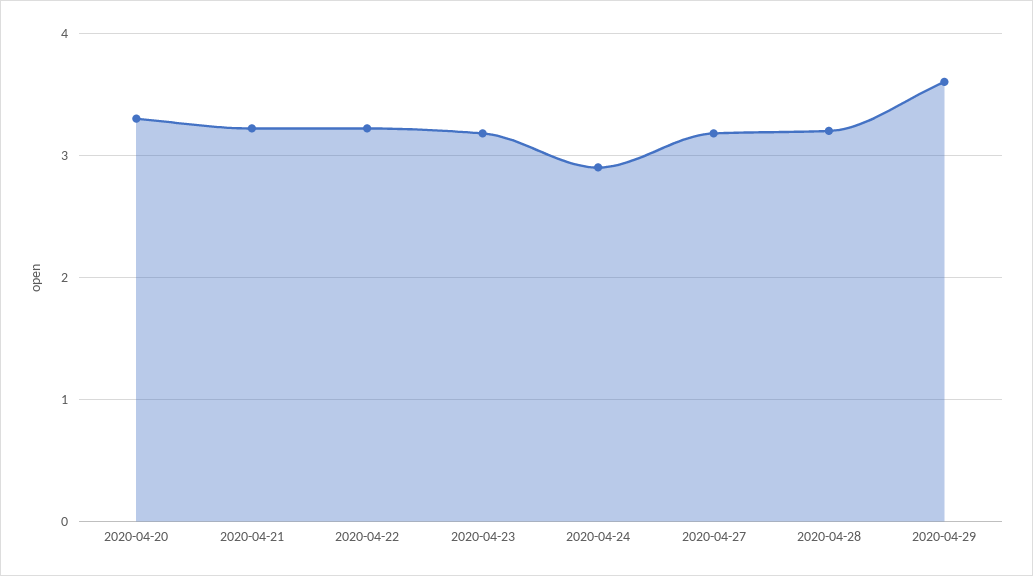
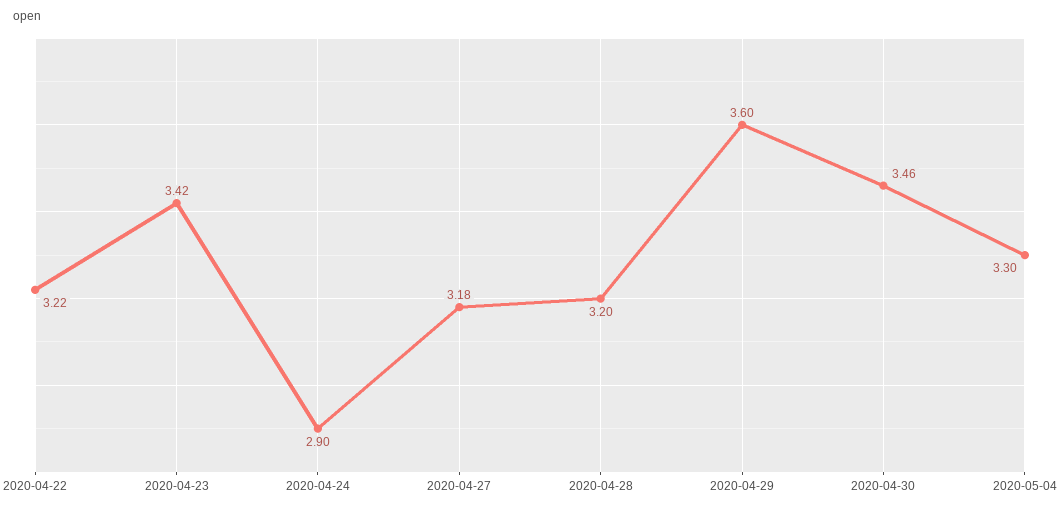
2020-04-20: 3.3 -> none
2020-04-21: 3.2 -> none
2020-04-23: 3.2 -> 3.42
2020-04-30: none -> 3.46
2020-05-04: none -> 3.3

